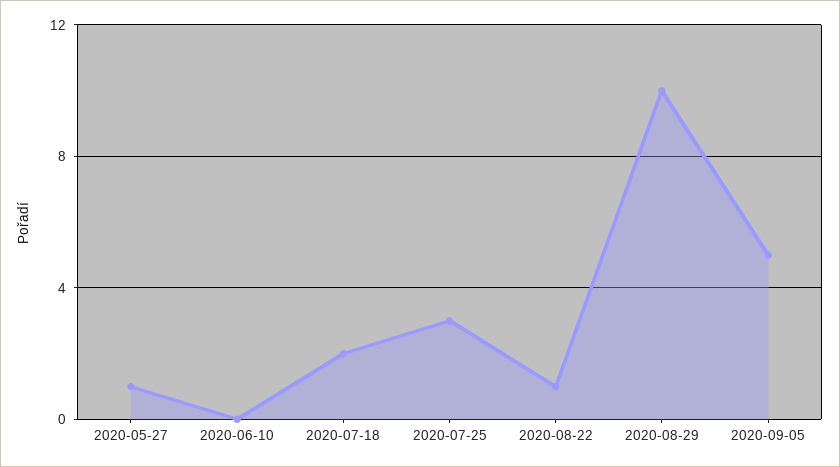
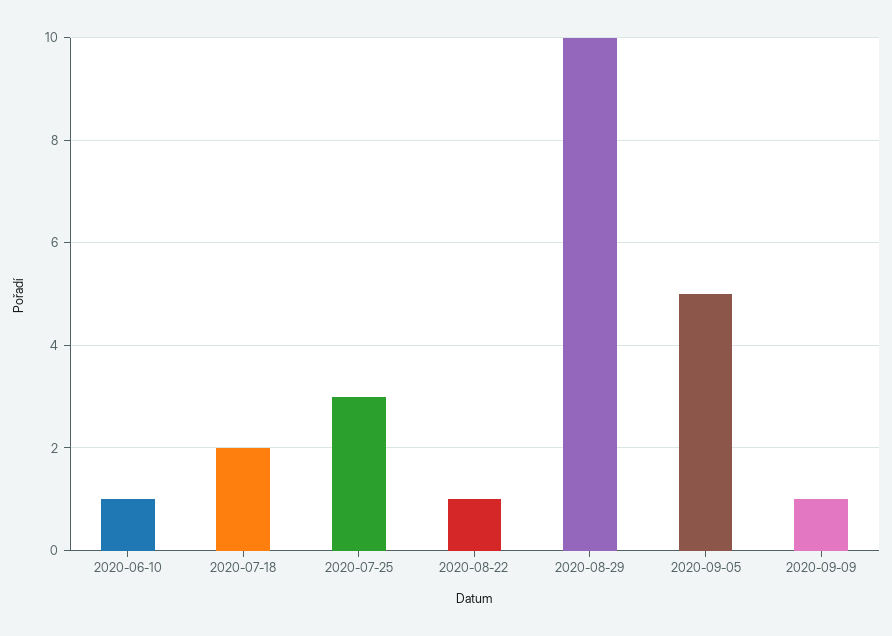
2020-05-27: 1 -> none
2020-06-10: 0 -> 1
2020-09-09: none -> 1

